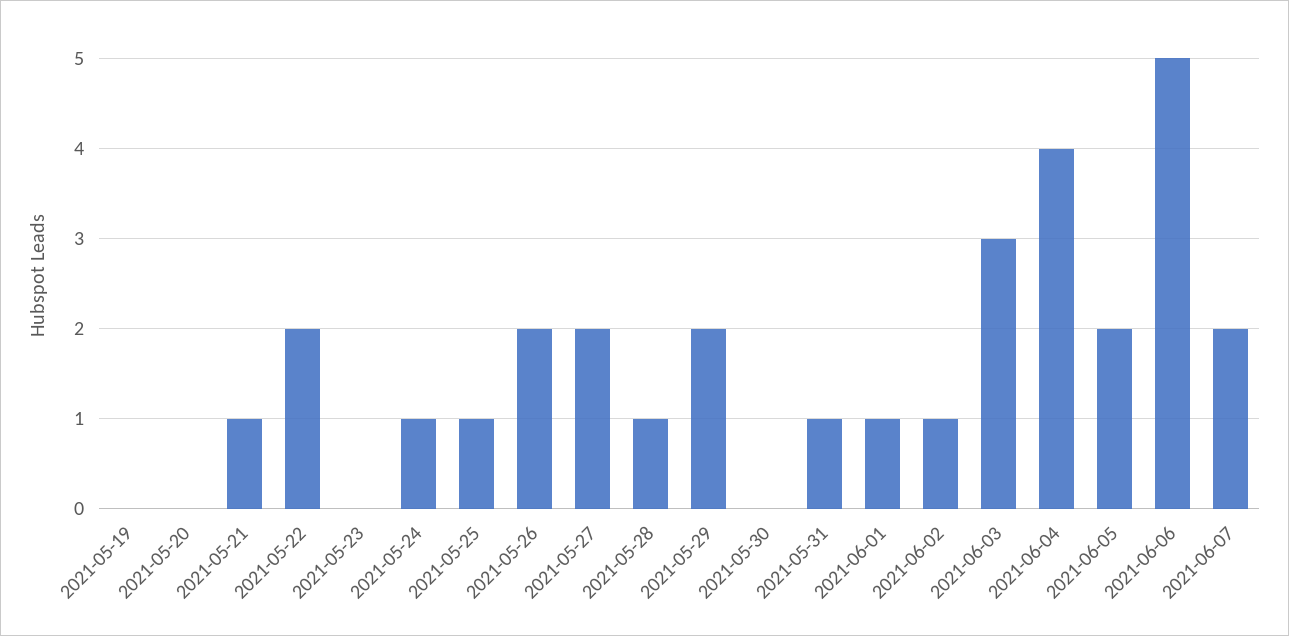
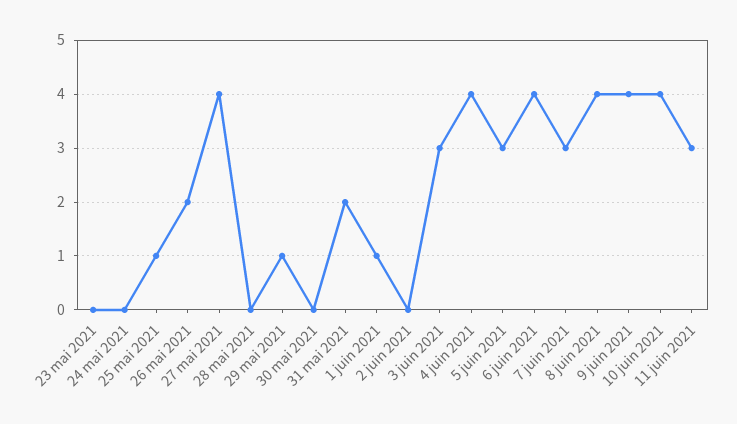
2021-05-19: 0 -> none
2021-05-20: 0 -> none
2021-05-21: 1 -> none
2021-05-22: 2 -> none
2021-05-24: 1 -> 0
2021-05-27: 2 -> 4
2021-05-28: 1 -> 0
2021-05-29: 2 -> 1
2021-05-31: 1 -> 2
2021-06-02: 1 -> 0
2021-06-05: 2 -> 3
2021-06-06: 5 -> 4
2021-06-07: 2 -> 3
8 juin 2021: none -> 4
9 juin 2021: none -> 4
10 juin 2021: none -> 4
11 juin 2021: none -> 3

